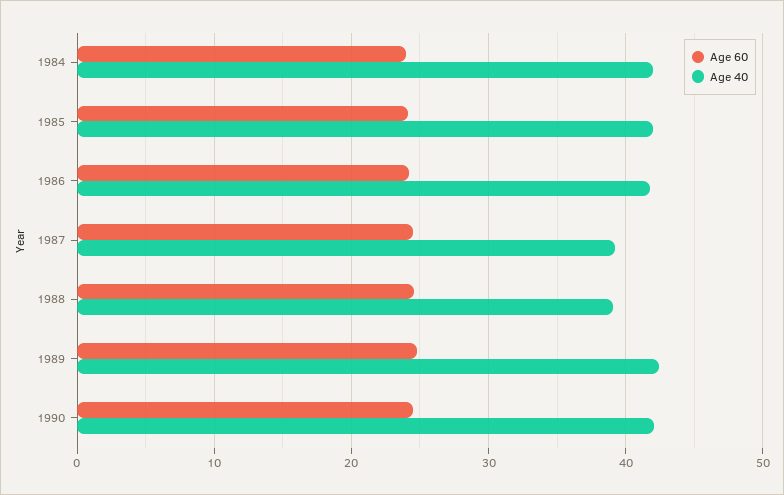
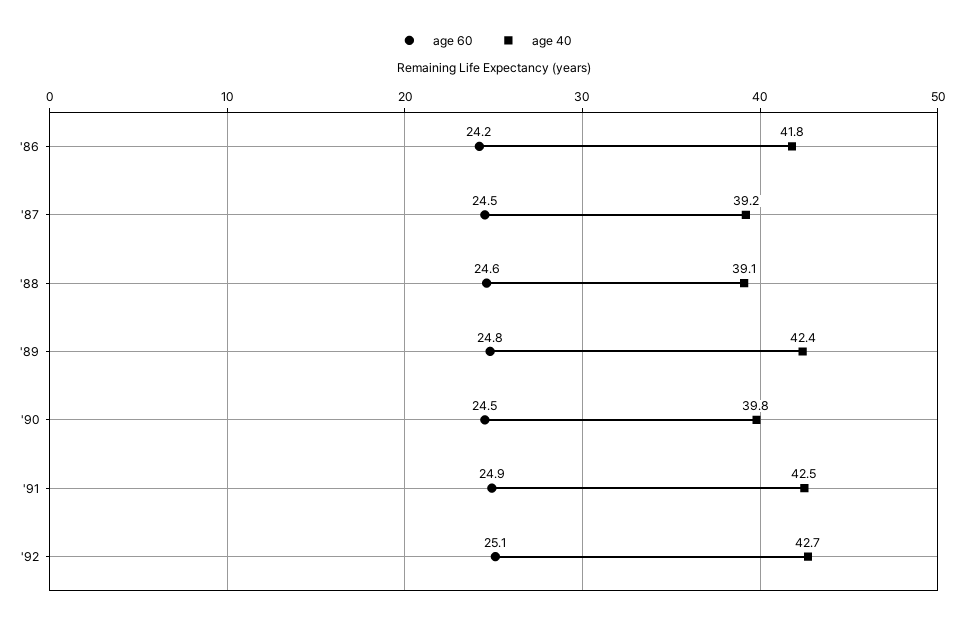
Age 60, 1984: 24 -> none
Age 40, 1984: 42 -> none
Age 60, 1985: 24 -> none
Age 40, 1985: 42 -> none
Age 40, 1990: 42 -> 39.8
Age 60, '91: none -> 24.9
Age 40, '91: none -> 42.5
Age 60, '92: none -> 25.1
Age 40, '92: none -> 42.7

